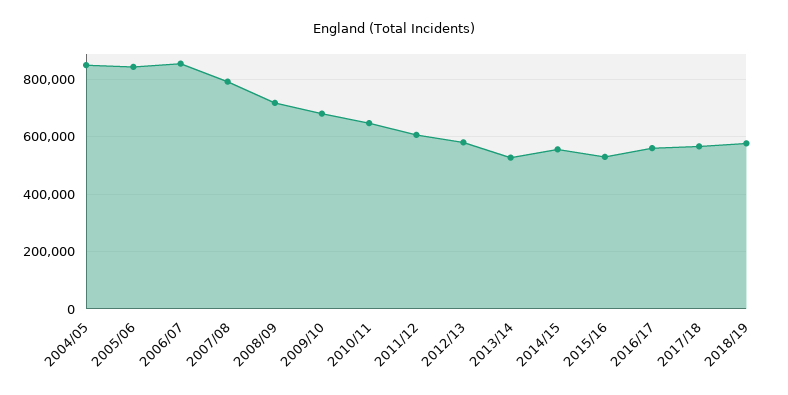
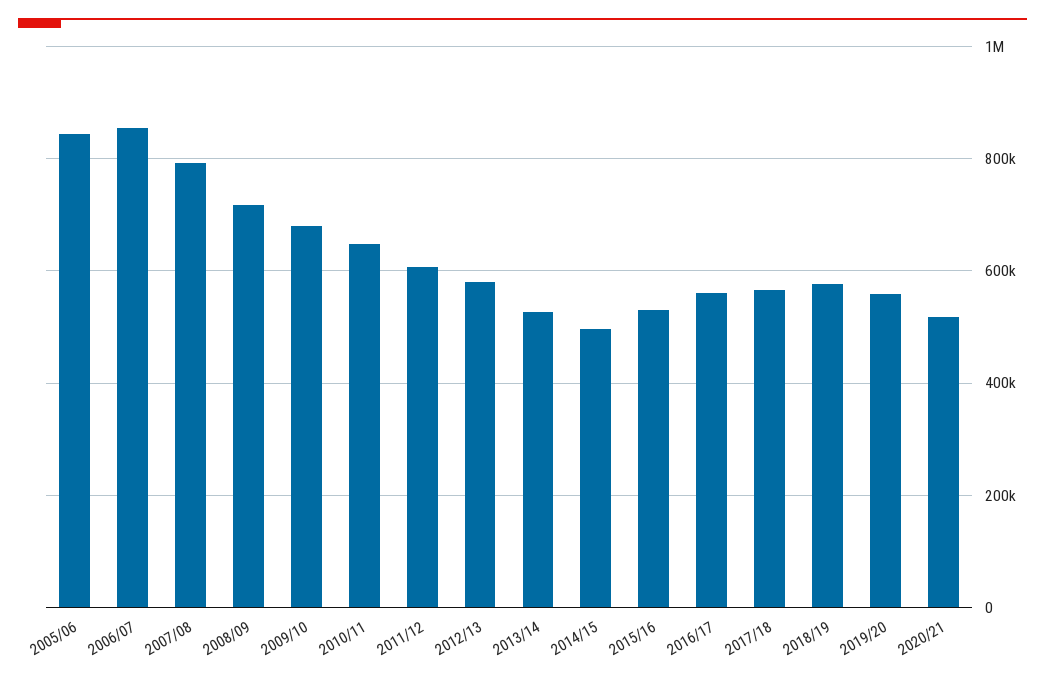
2004/05: 850000 -> none
2014/15: 550000 -> 500000
2019/20: none -> 560000
2020/21: none -> 520000

